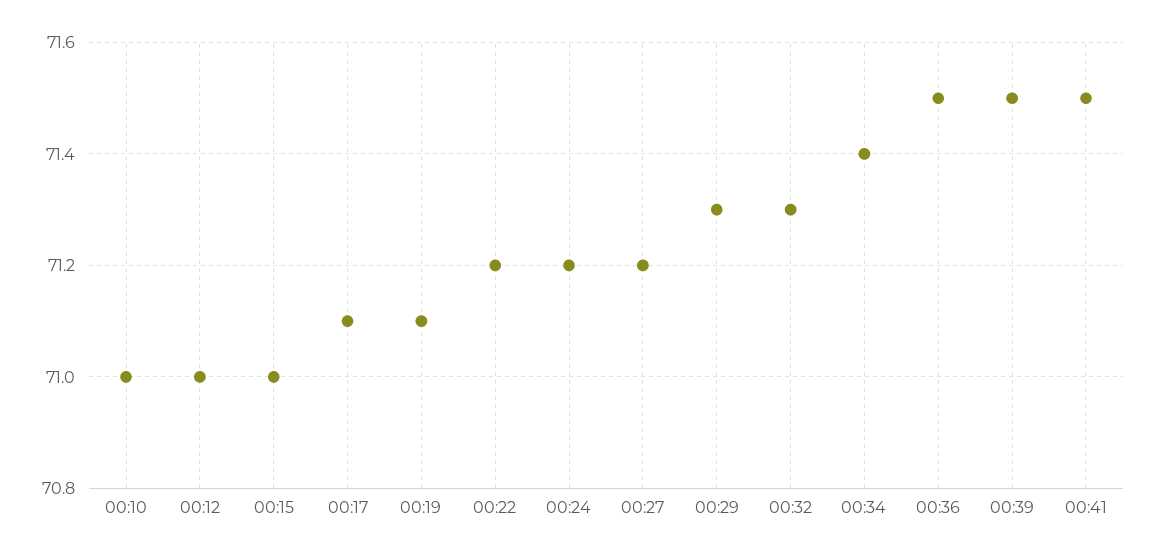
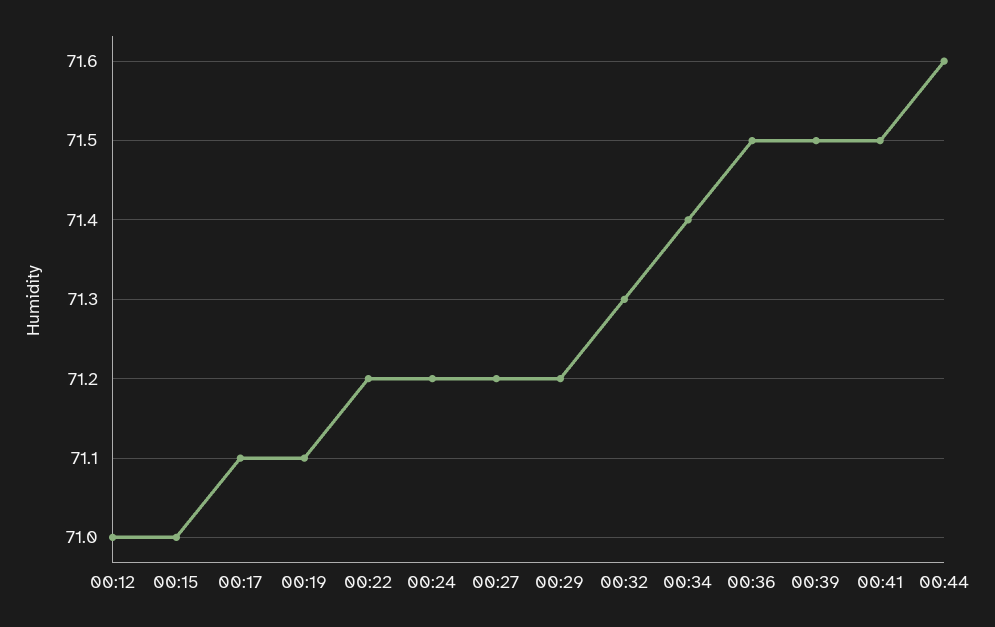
00:10: 71 -> none
00:29: 71.3 -> 71.2
00:44: none -> 71.6

